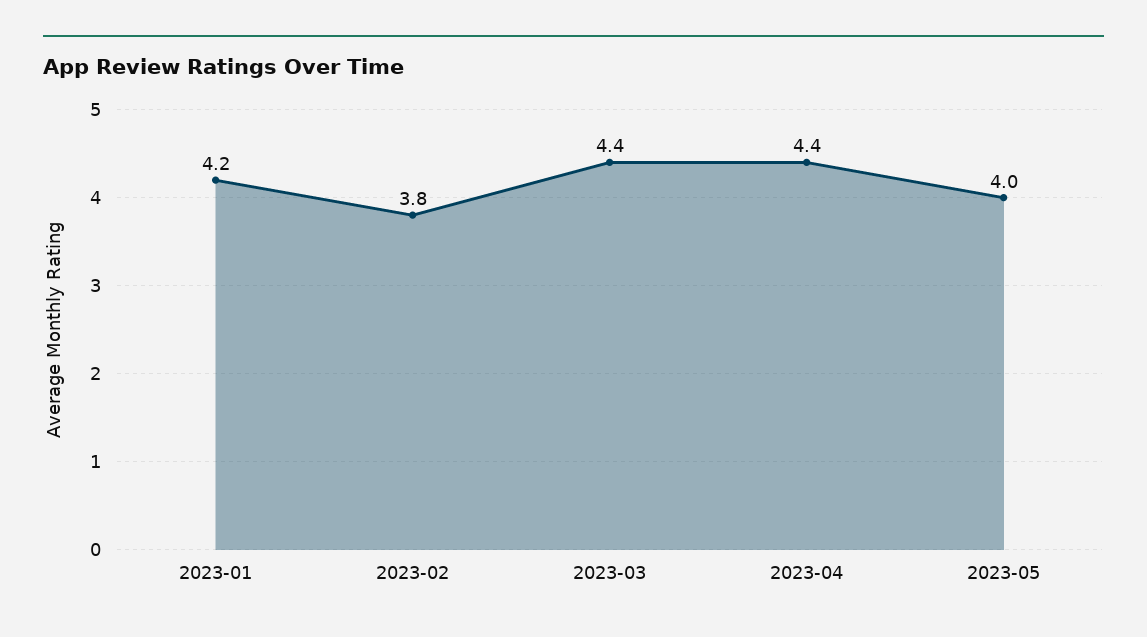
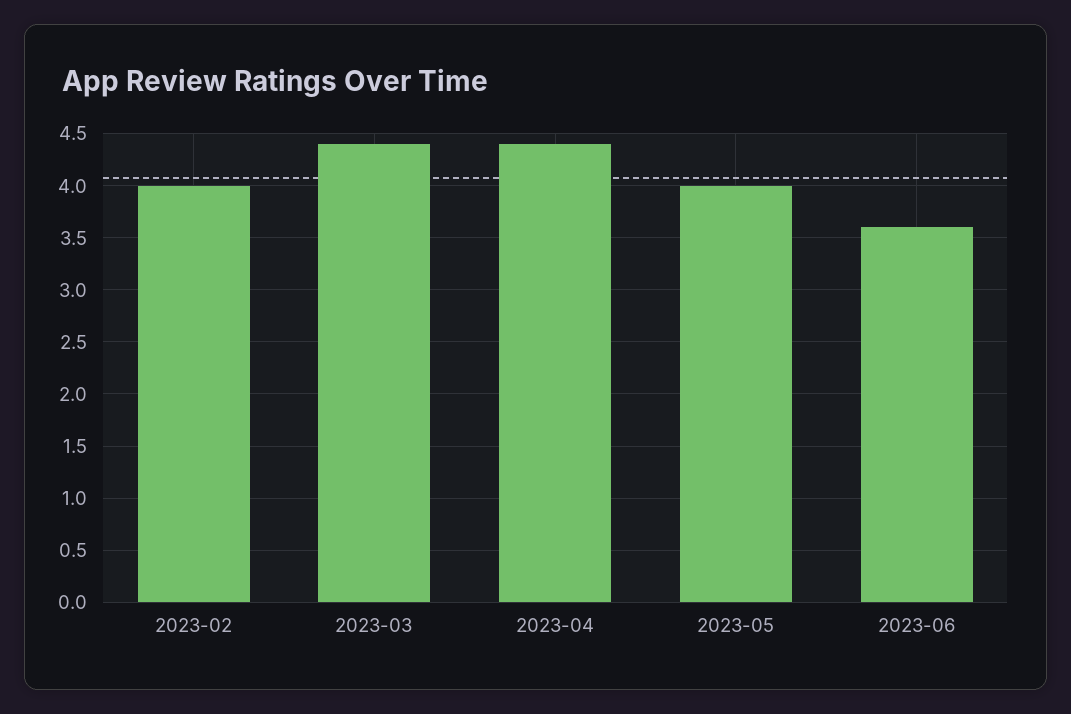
2023-01: 4.2 -> none
2023-02: 3.8 -> 4
2023-06: none -> 3.6

